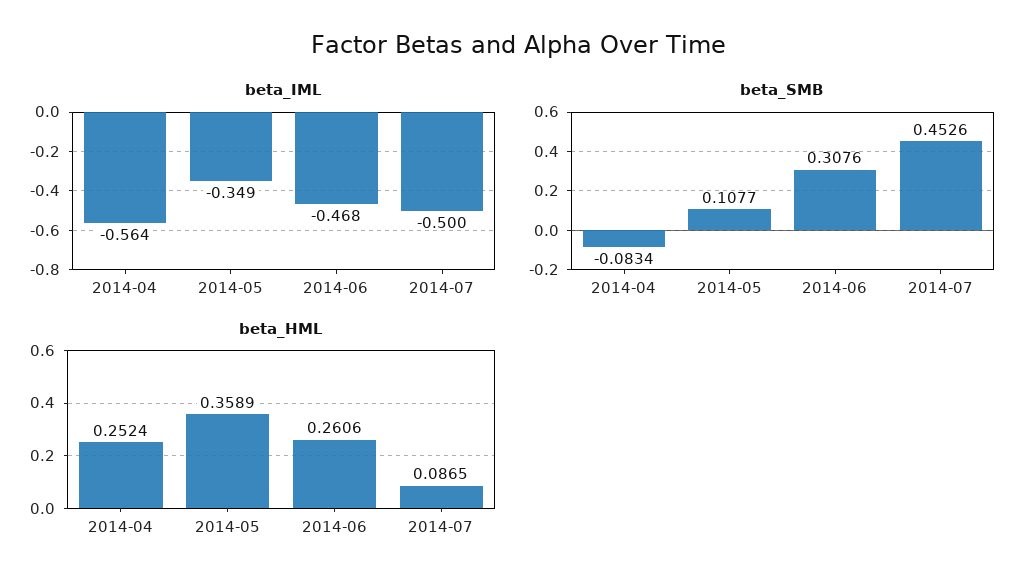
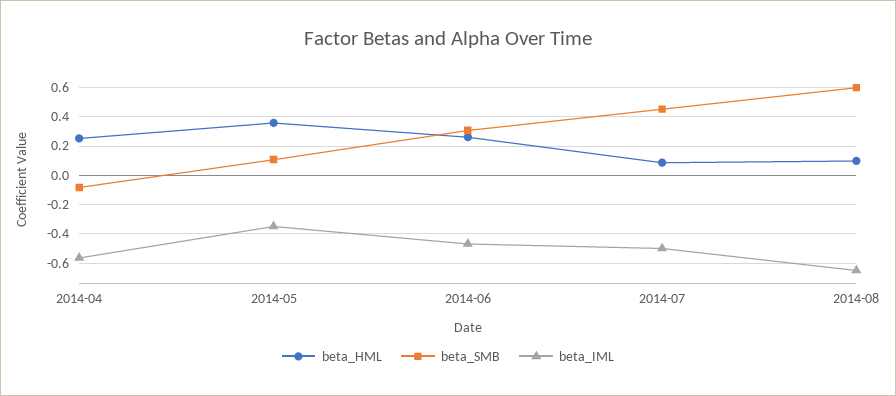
beta_HML, 2014-08: none -> 0.1
beta_SMB, 2014-08: none -> 0.6
beta_IML, 2014-08: none -> -0.65

